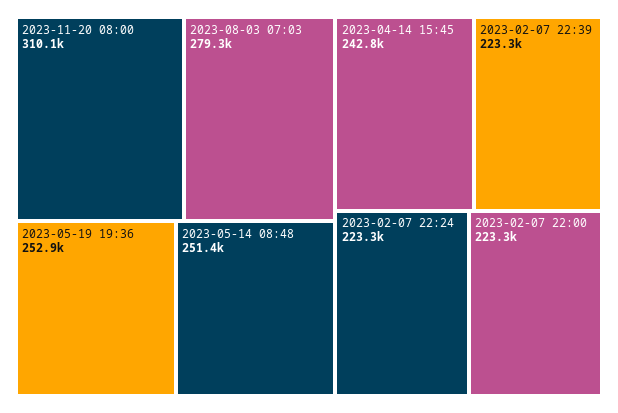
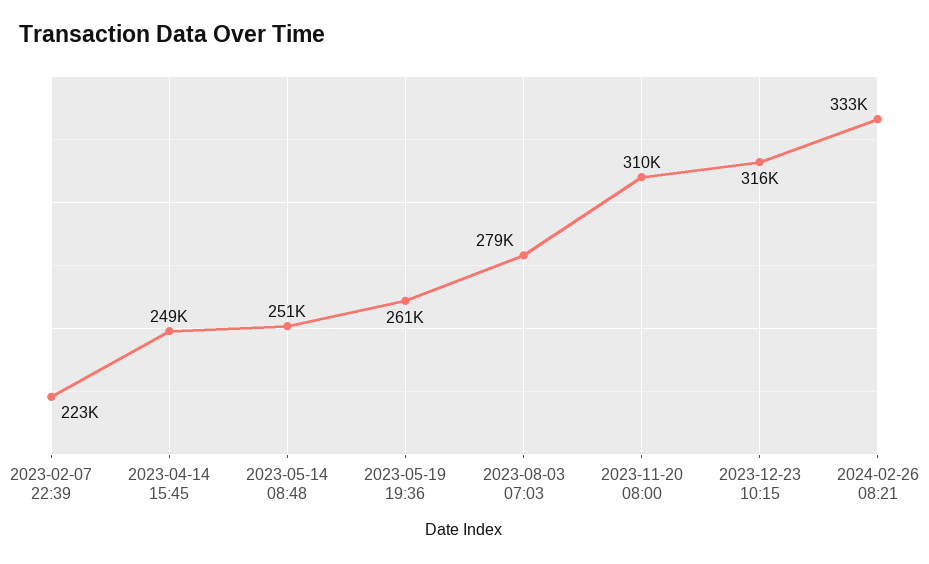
2023-05-19 19:36: 252900 -> 261000
2023-04-14 15:45: 242800 -> 249000
2023-02-07 22:24: 223300 -> none
2023-02-07 22:00: 223300 -> none
2023-12-23 10:15: none -> 316000
2024-02-26 08:21: none -> 333000

